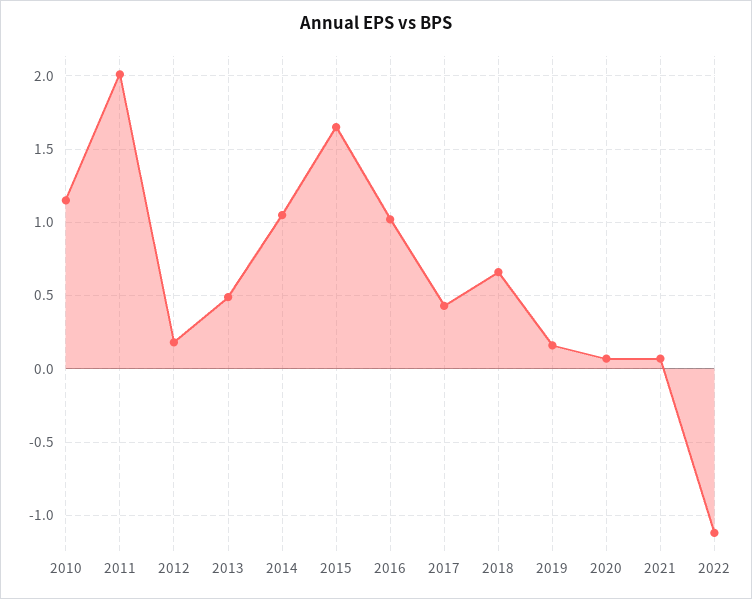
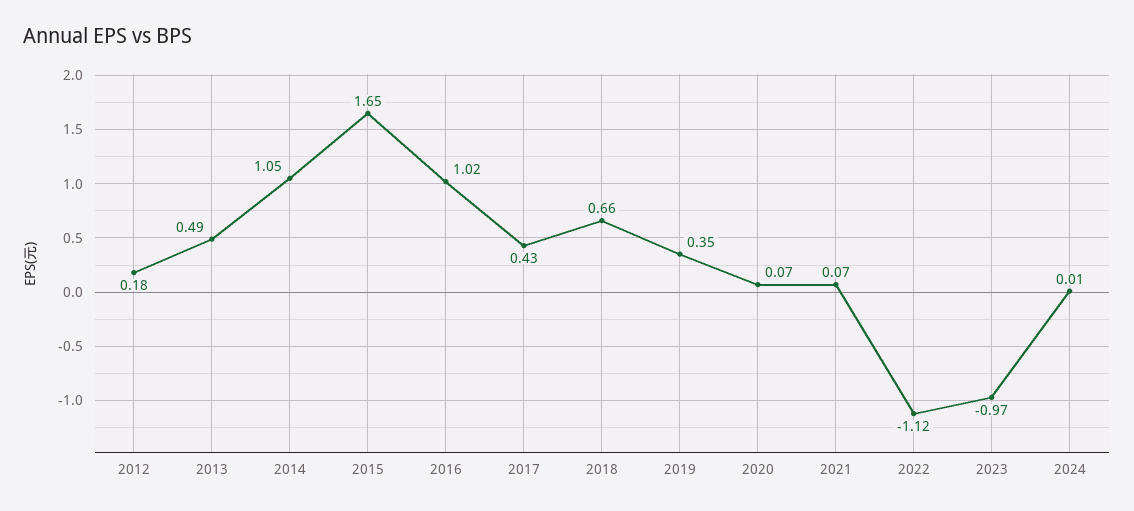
2010: 1.15 -> none
2011: 2 -> none
2019: 0.15 -> 0.35
2023: none -> -0.97
2024: none -> 0.01

